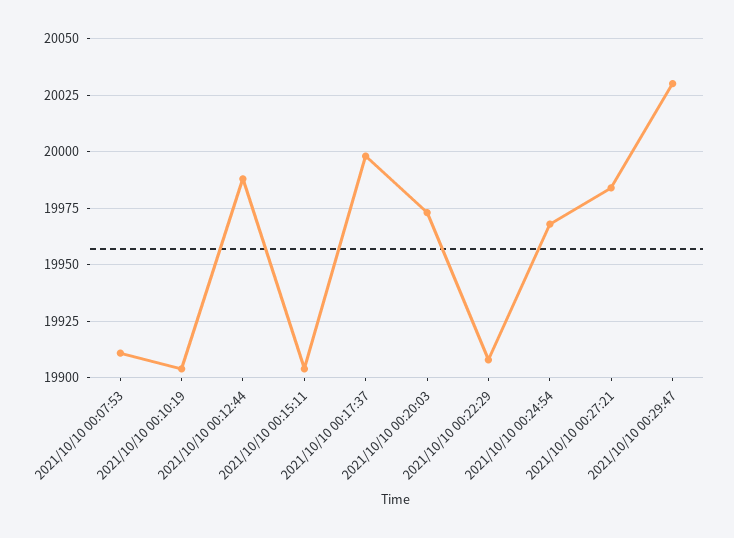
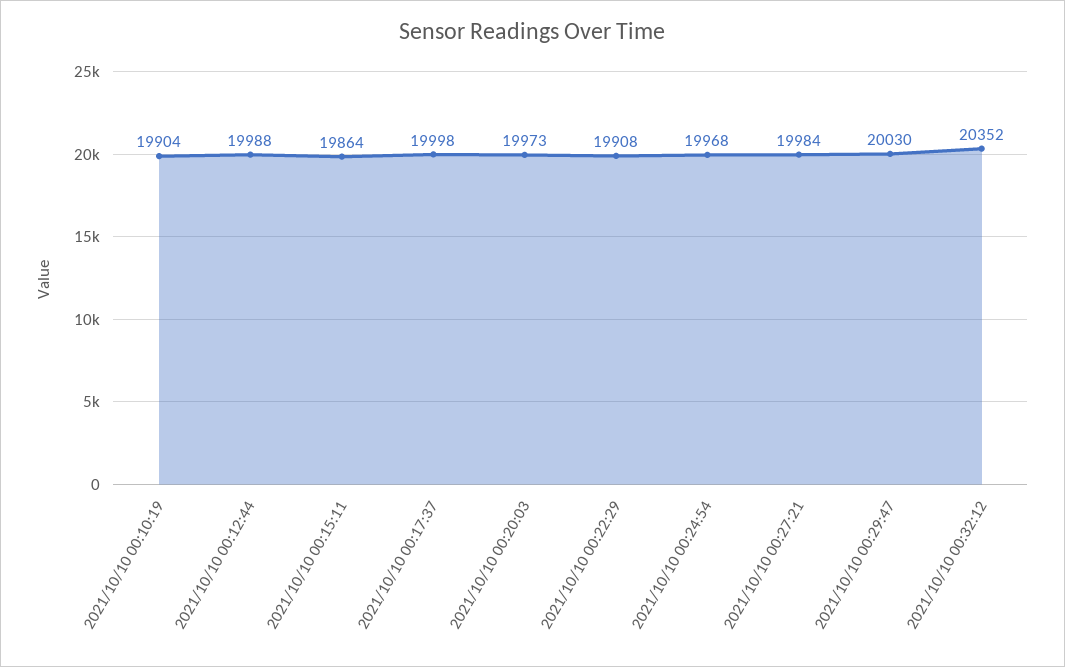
2021/10/10 00:07:53: 19910 -> none
2021/10/10 00:15:11: 19905 -> 19864
2021/10/10 00:32:12: none -> 20352

